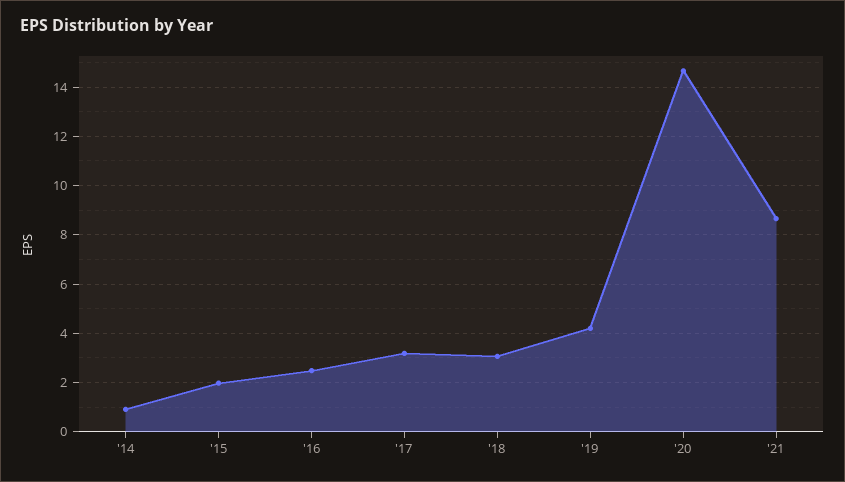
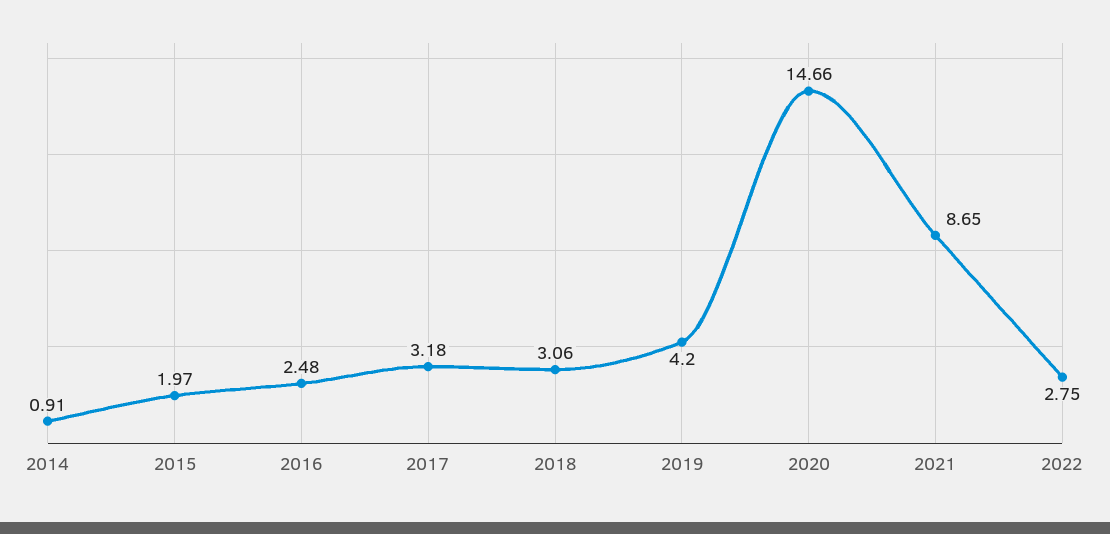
2022: none -> 2.75

